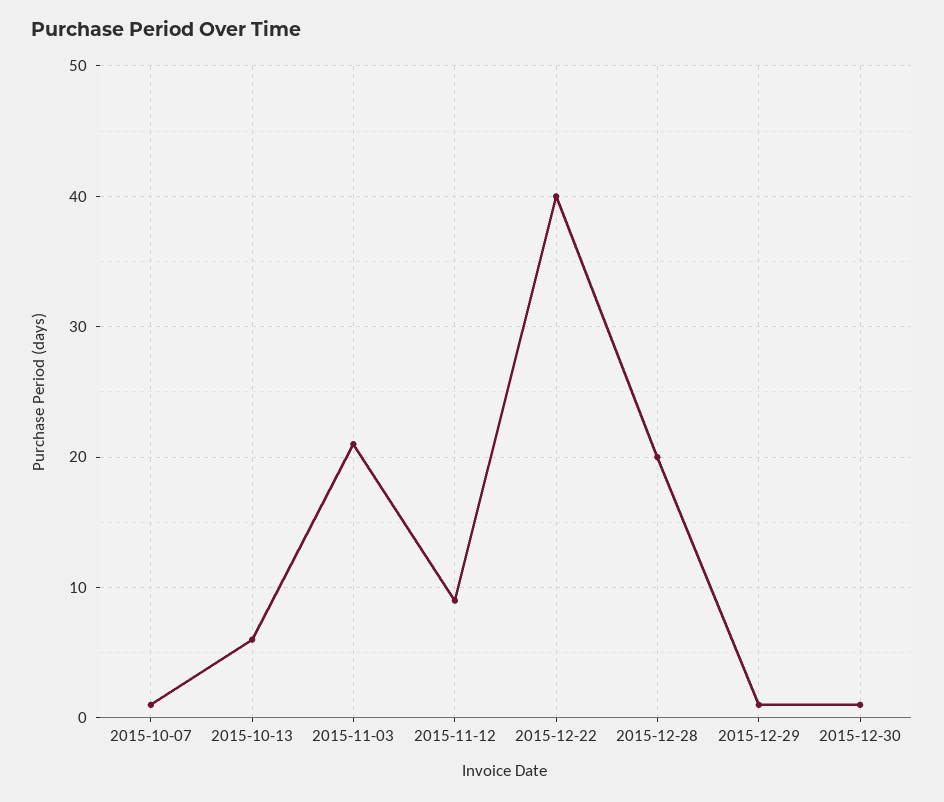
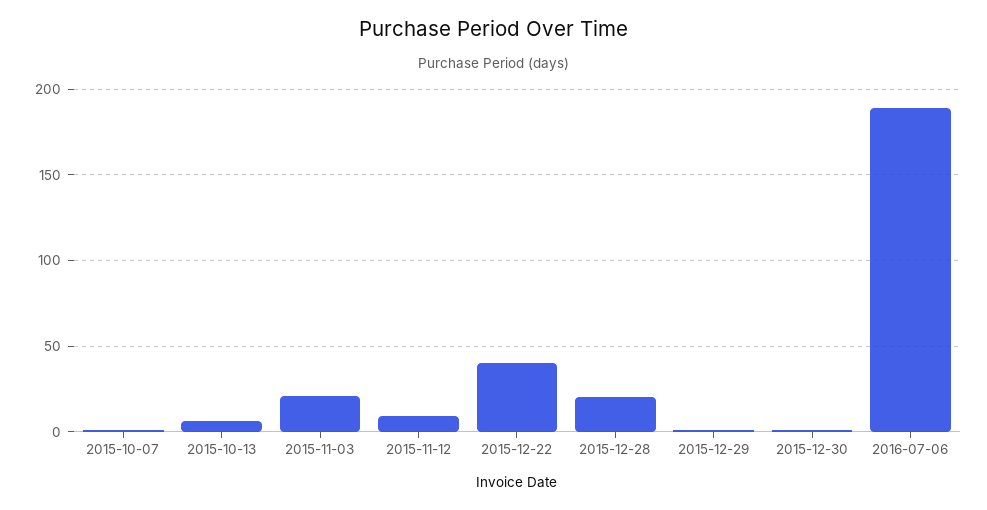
2016-07-06: none -> 190

